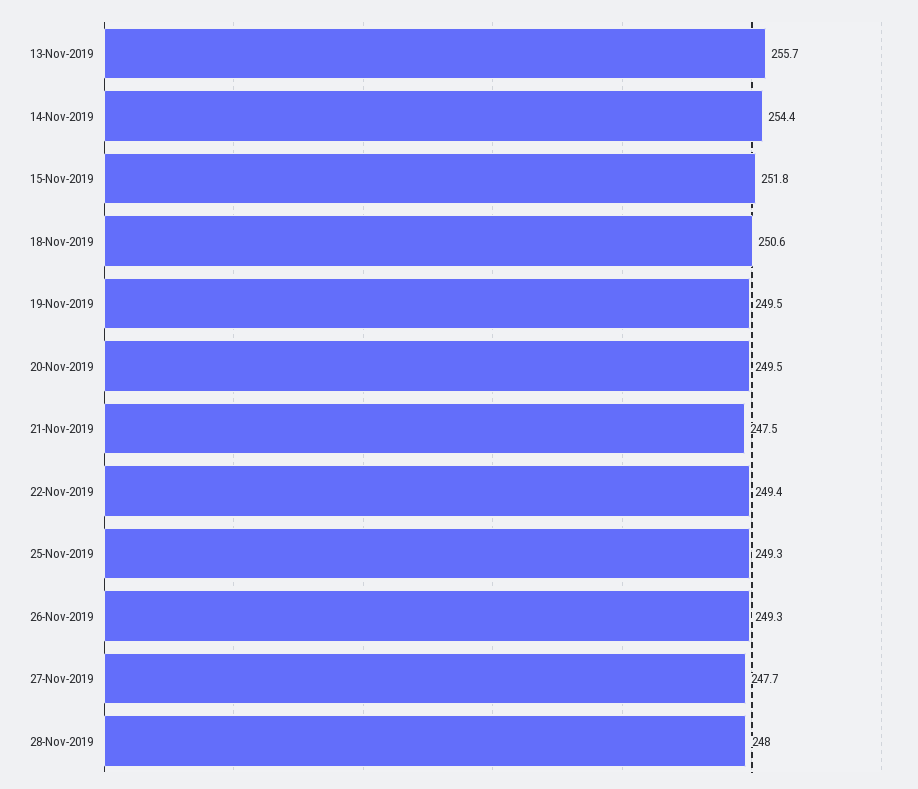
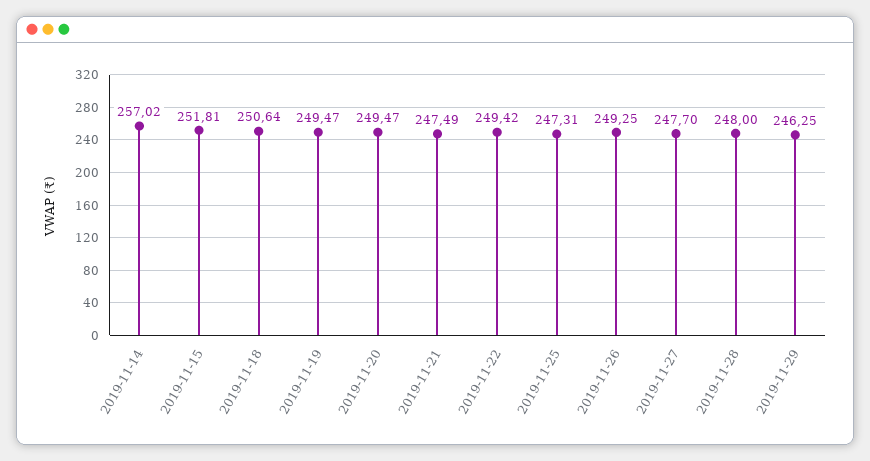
13-Nov-2019: 255.7 -> none
14-Nov-2019: 254.4 -> 257.02
25-Nov-2019: 249.3 -> 247.31
2019-11-29: none -> 246.25

